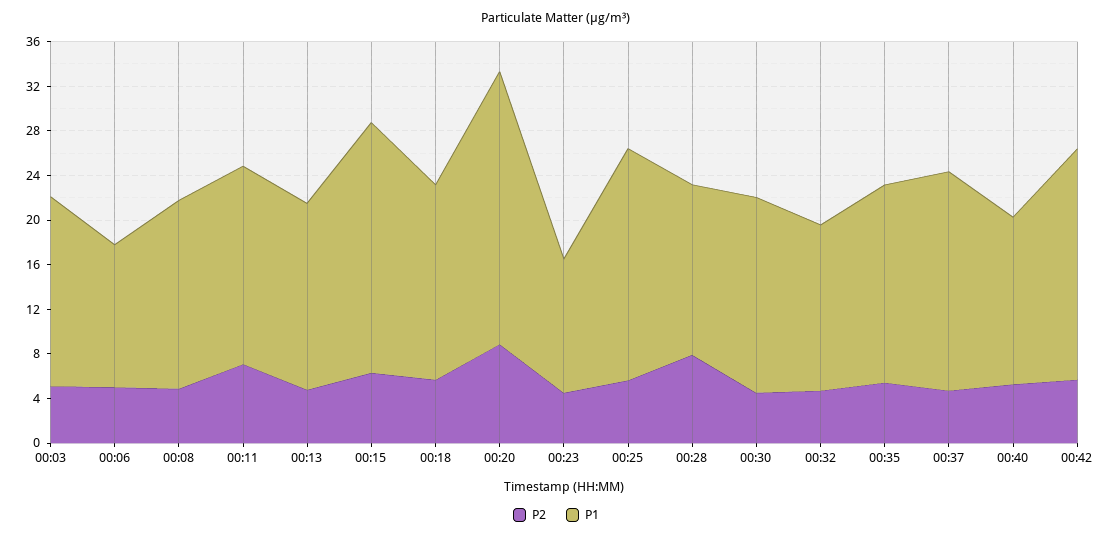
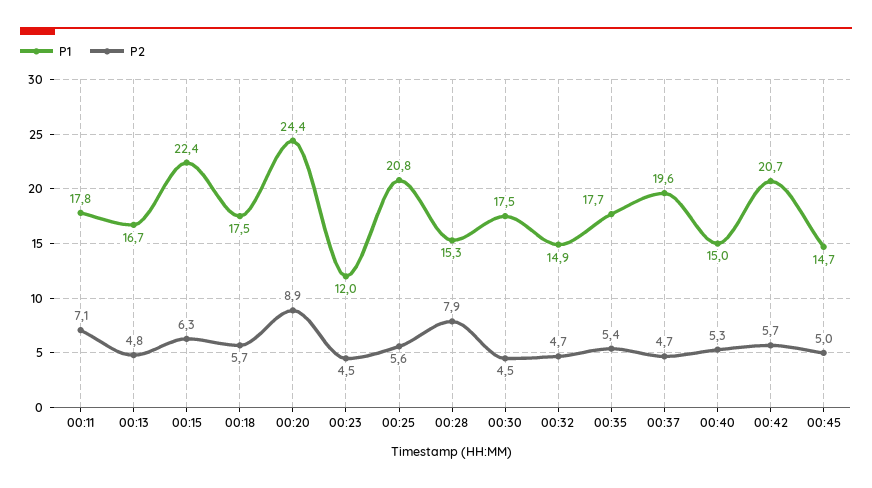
P2, 00:03: 5 -> none
P1, 00:03: 17 -> none
P2, 00:06: 5 -> none
P1, 00:06: 13 -> none
P2, 00:08: 5 -> none
P1, 00:08: 17 -> none
P1, 00:45: none -> 14.7
P2, 00:45: none -> 5

